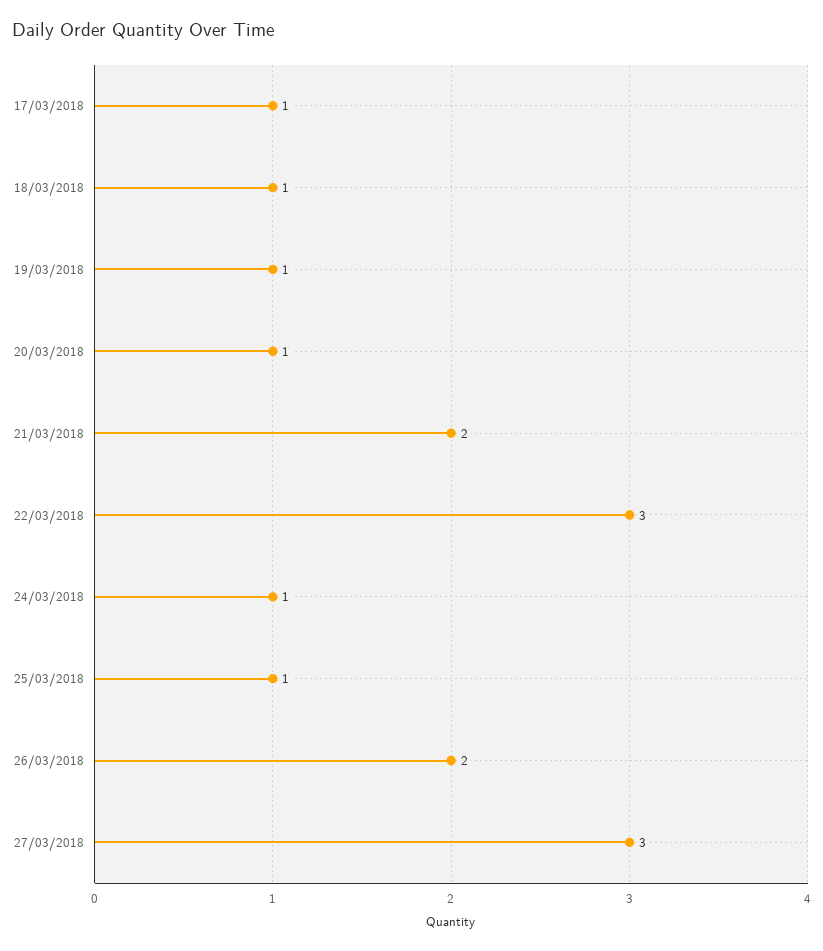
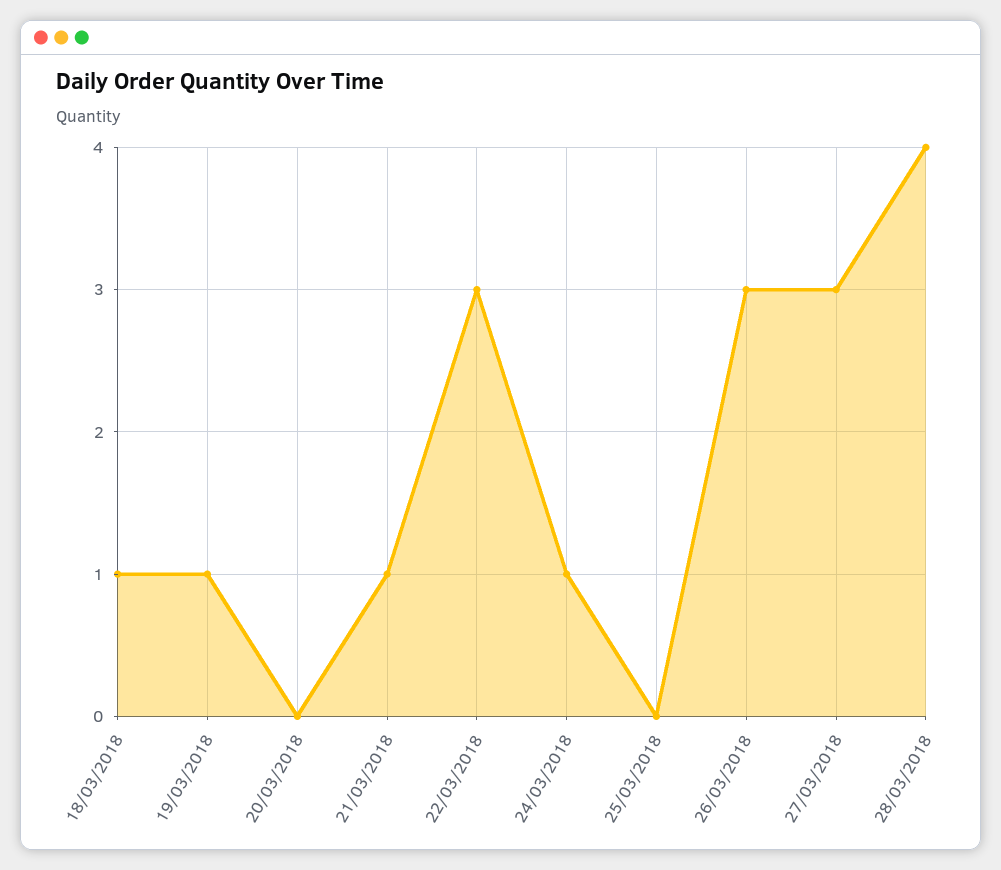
17/03/2018: 1 -> none
20/03/2018: 1 -> 0
21/03/2018: 2 -> 1
25/03/2018: 1 -> 0
26/03/2018: 2 -> 3
28/03/2018: none -> 4

